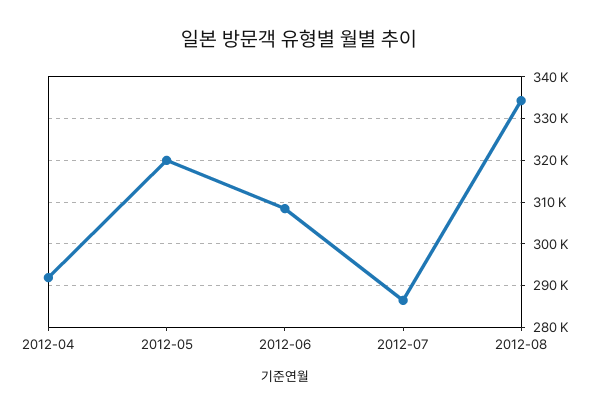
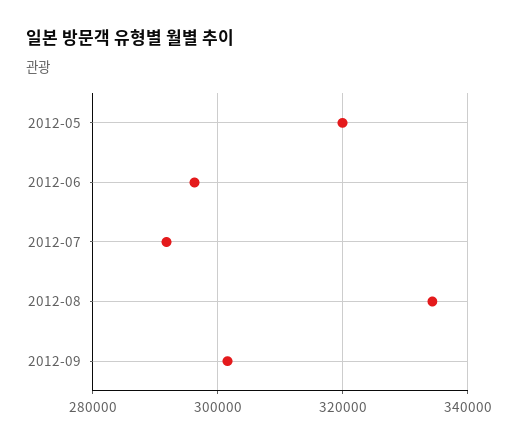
2012-04: 292000 -> none
2012-06: 308000 -> 296000
2012-07: 286000 -> 292000
2012-09: none -> 302000

